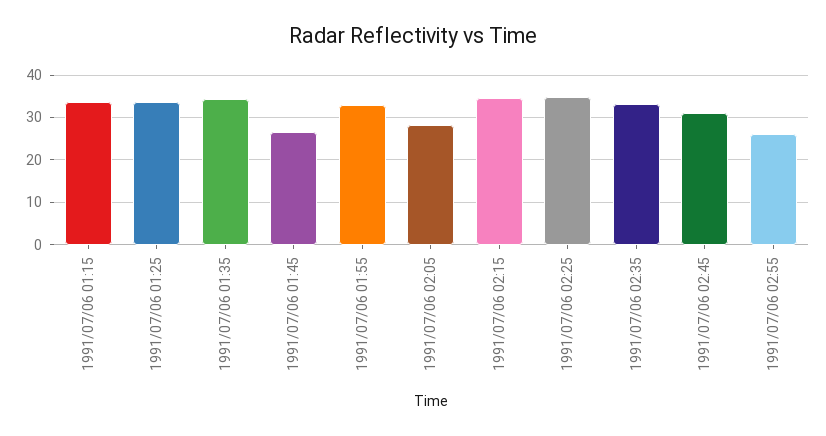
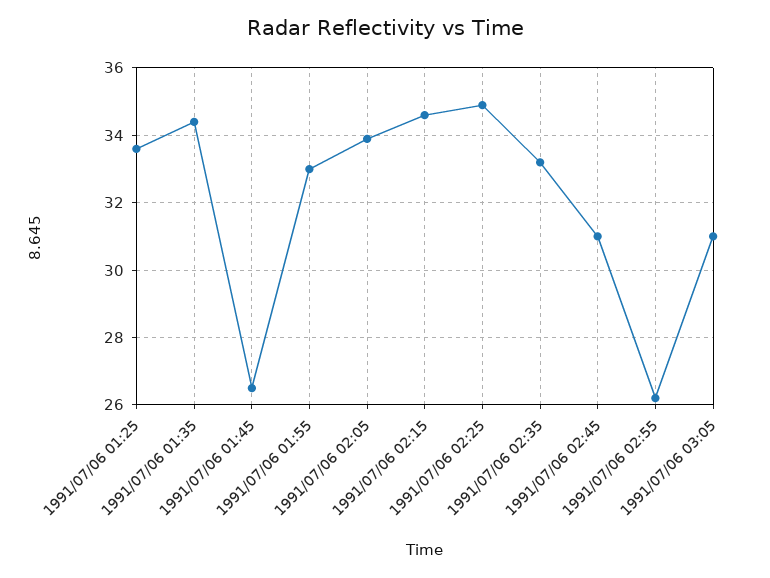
1991/07/06 01:15: 34 -> none
1991/07/06 02:05: 28 -> 34
1991/07/06 03:05: none -> 31

